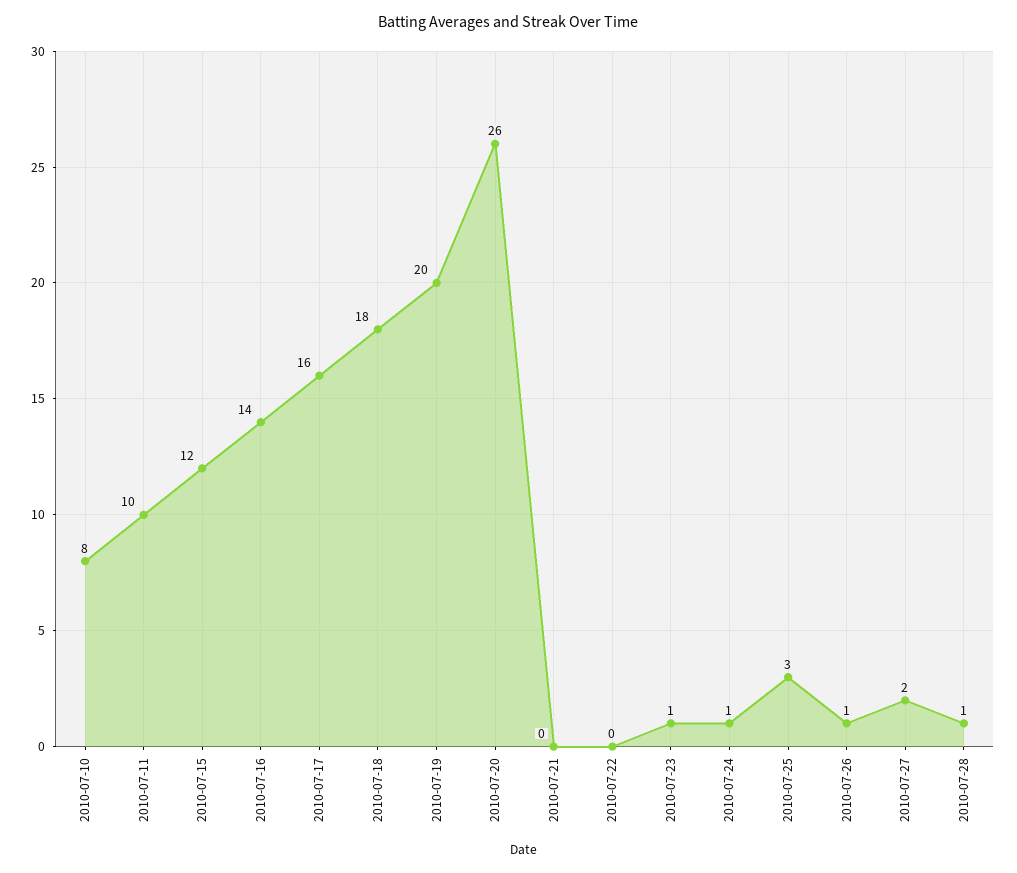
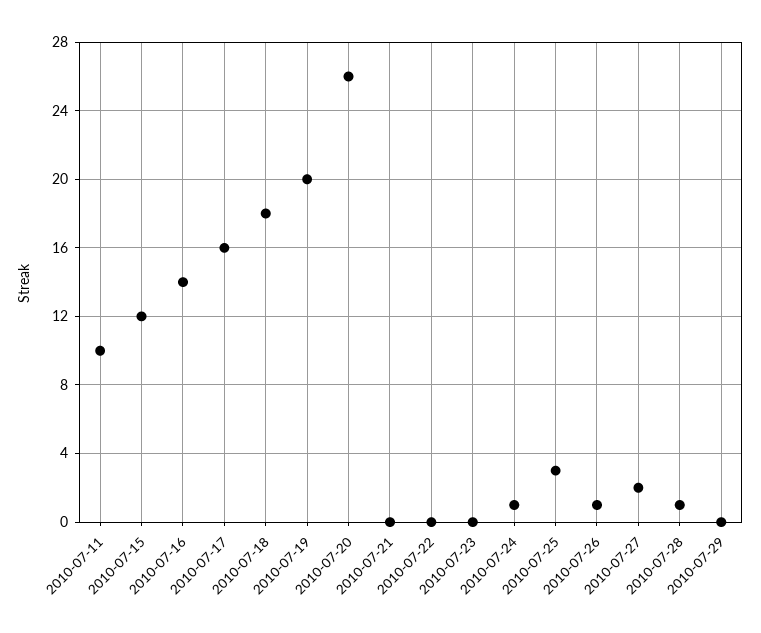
2010-07-10: 8 -> none
2010-07-23: 1 -> 0
2010-07-29: none -> 0

